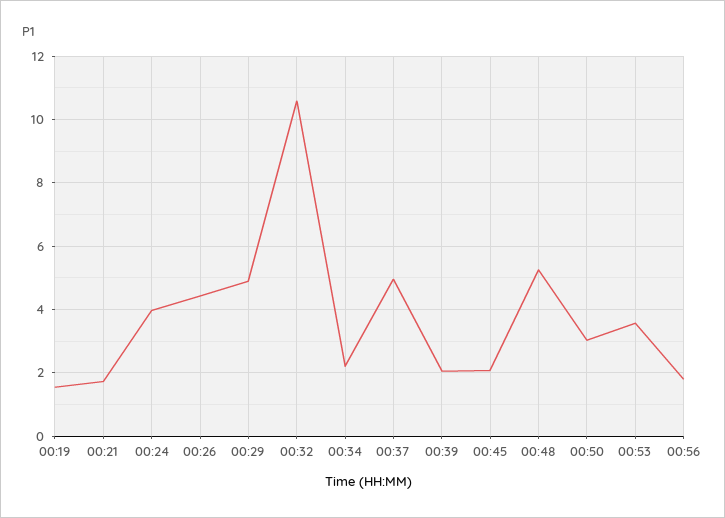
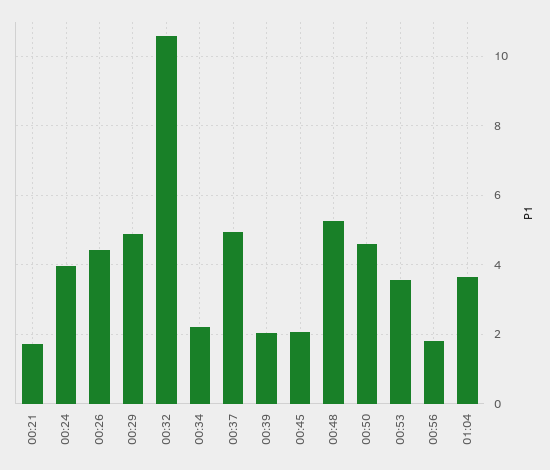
00:19: 1.6 -> none
00:50: 3 -> 4.6
01:04: none -> 3.6

